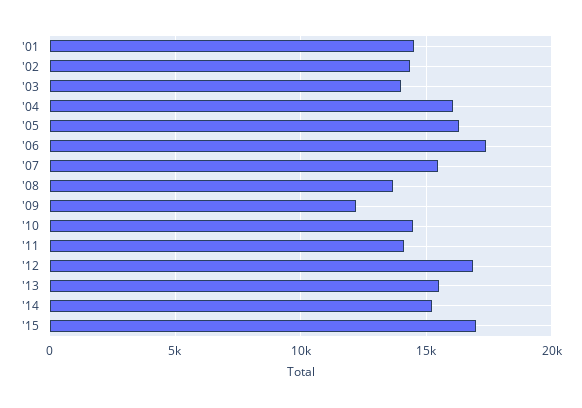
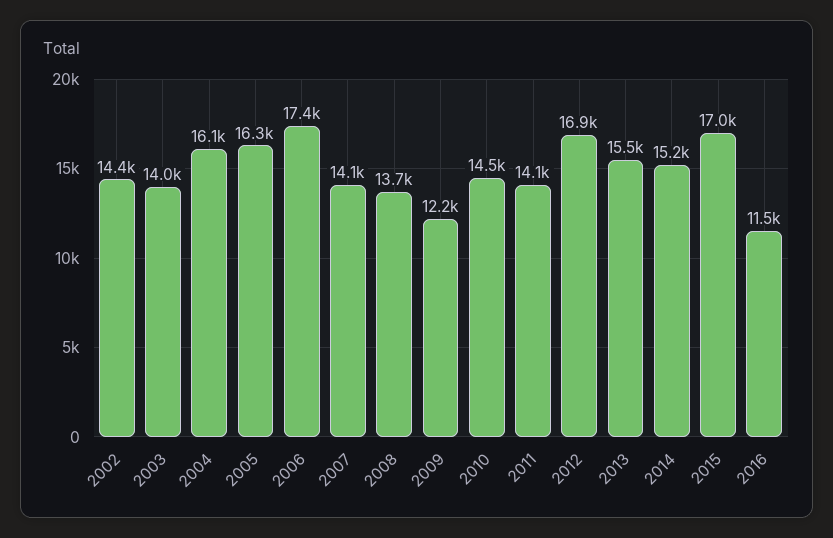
'01: 14500 -> none
'07: 15500 -> 14100
2016: none -> 11500

